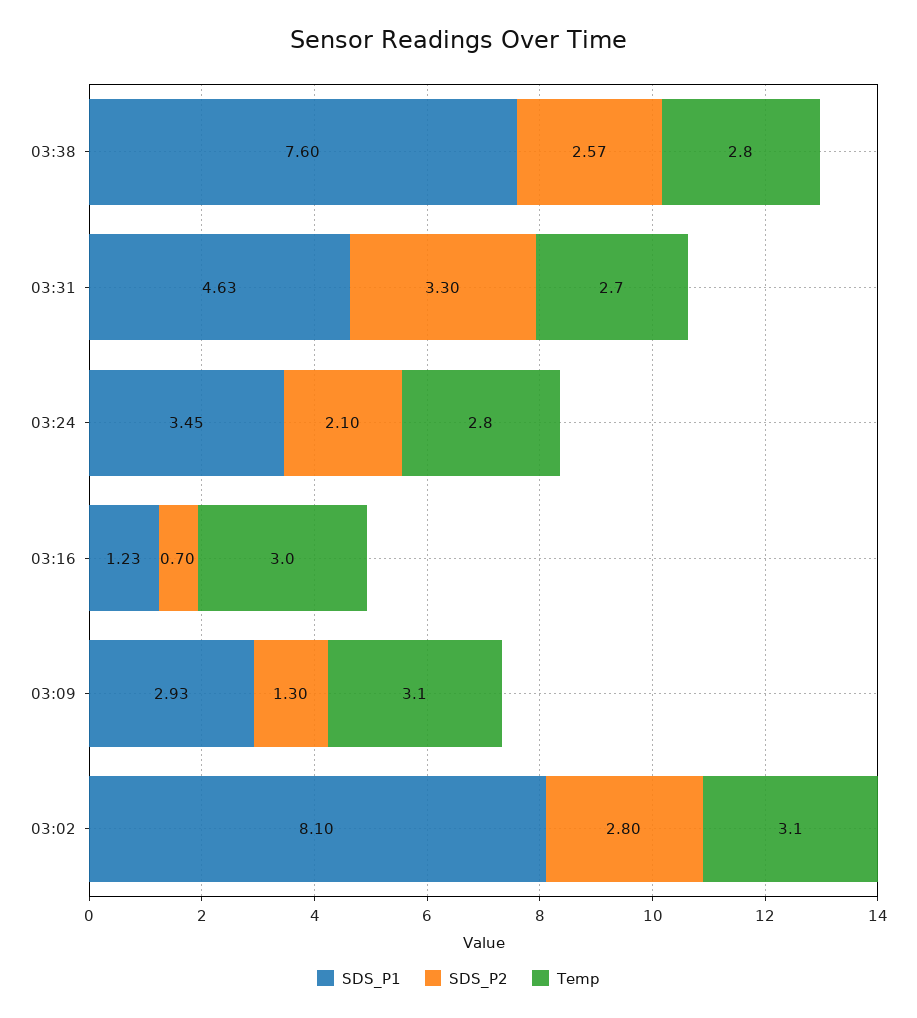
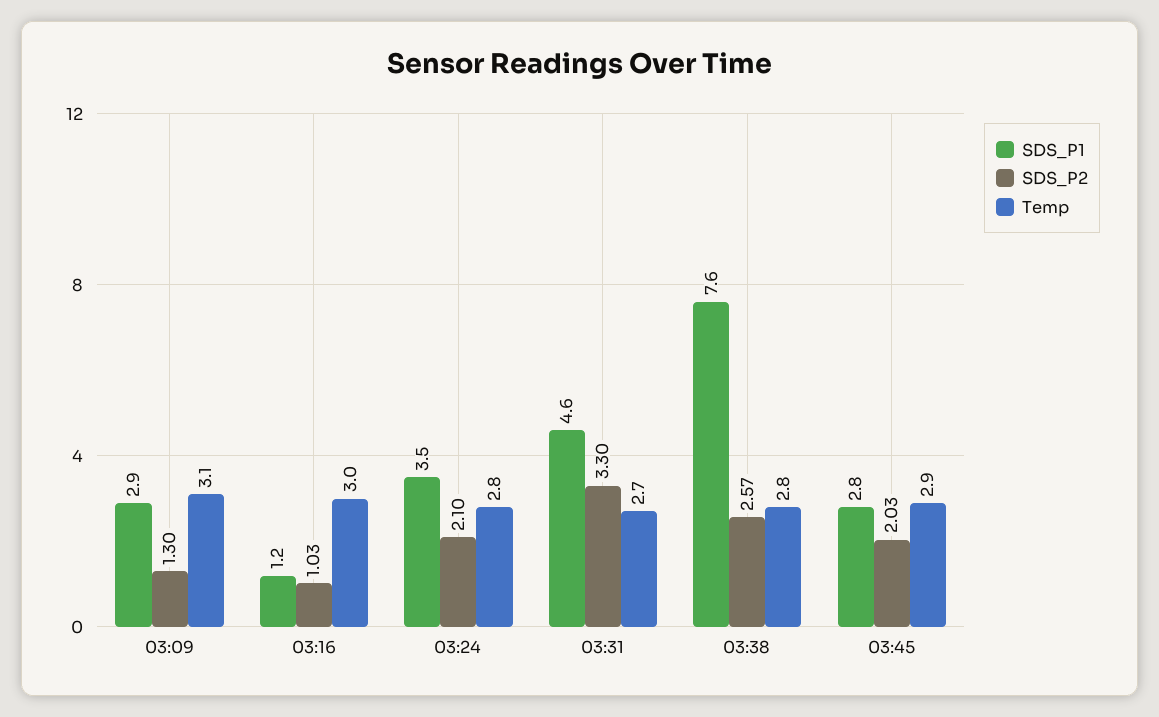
SDS_P2, 03:16: 0.7 -> 1.03
SDS_P1, 03:02: 8.1 -> none
SDS_P2, 03:02: 2.8 -> none
Temp, 03:02: 3.1 -> none
SDS_P1, 03:45: none -> 2.8
SDS_P2, 03:45: none -> 2.03
Temp, 03:45: none -> 2.9

